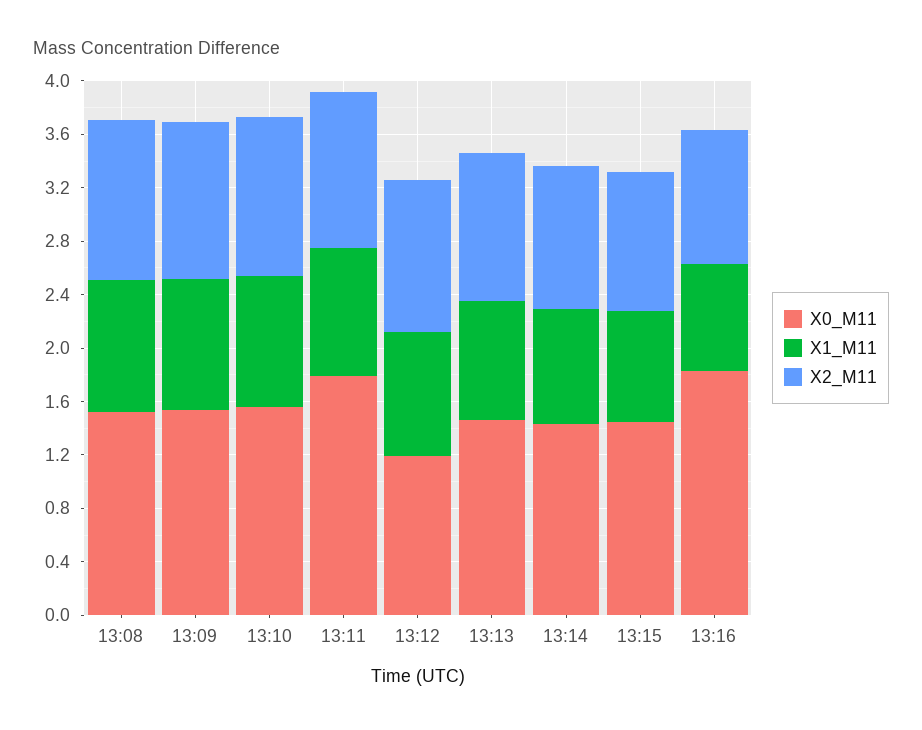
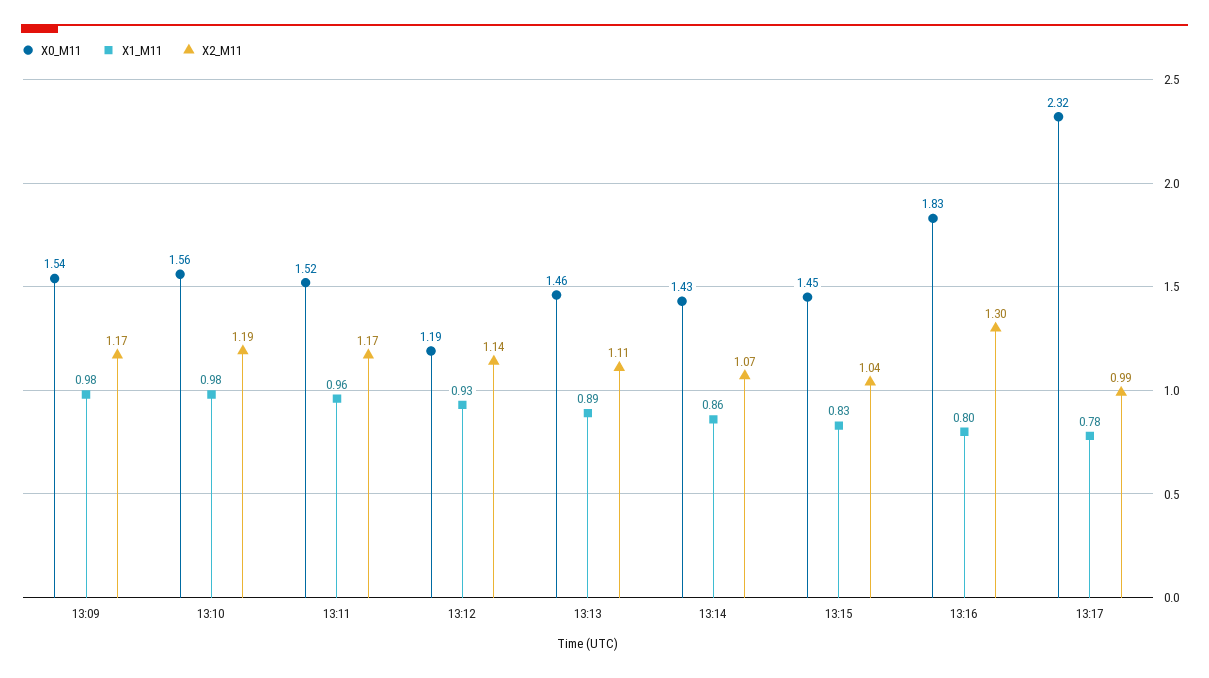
X0_M11, 13:08: 1.5 -> none
X1_M11, 13:08: 1 -> none
X2_M11, 13:08: 1.2 -> none
X0_M11, 13:11: 1.8 -> 1.52
X2_M11, 13:16: 1 -> 1.3
X0_M11, 13:17: none -> 2.32
X1_M11, 13:17: none -> 0.78
X2_M11, 13:17: none -> 0.99

